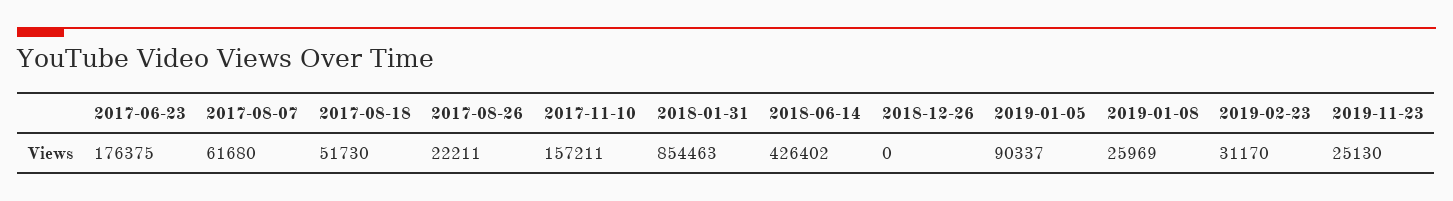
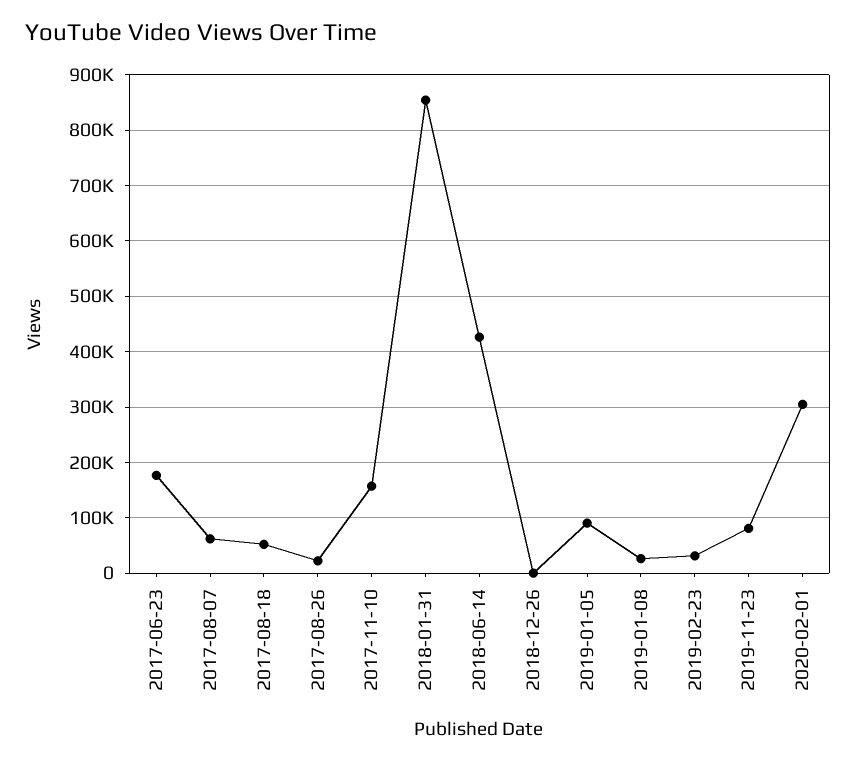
2019-11-23: 25130 -> 80000
2020-02-01: none -> 300000

